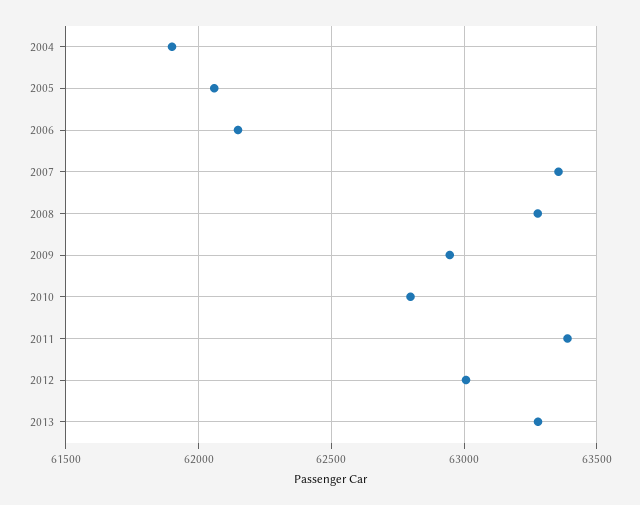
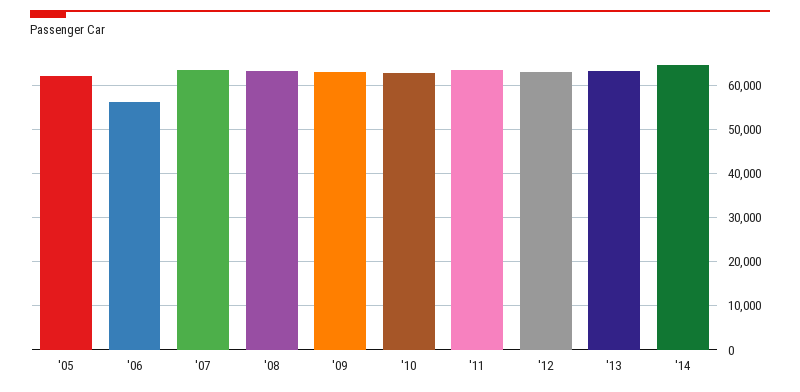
2004: 61900 -> none
2006: 62150 -> 56000
'14: none -> 64000

